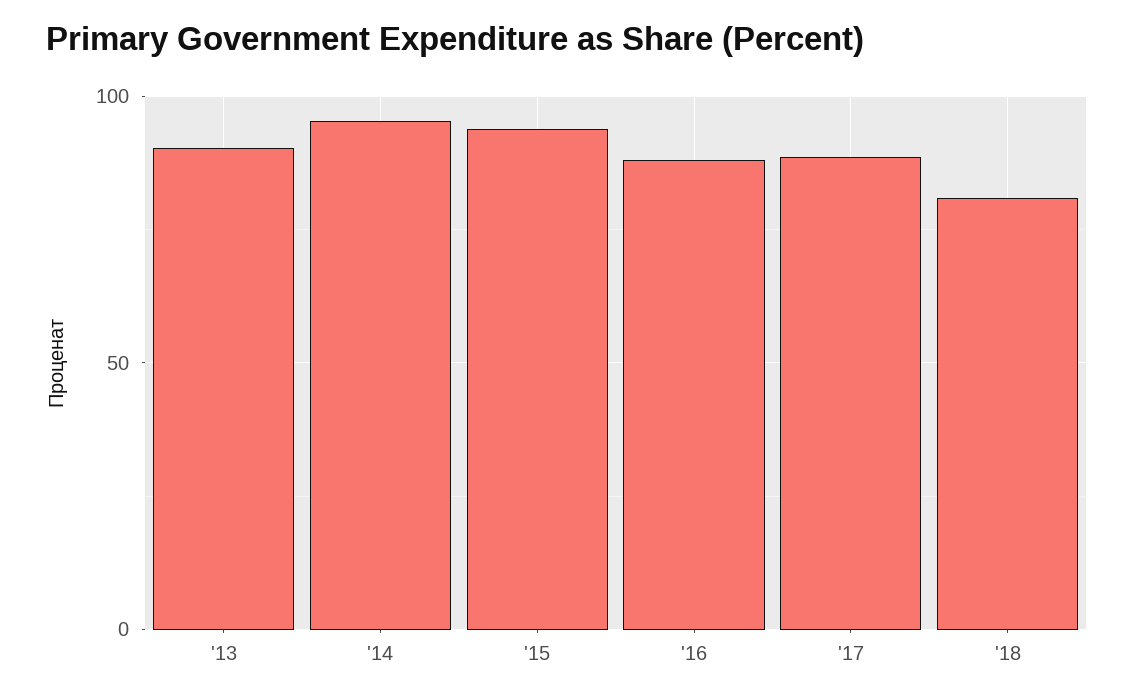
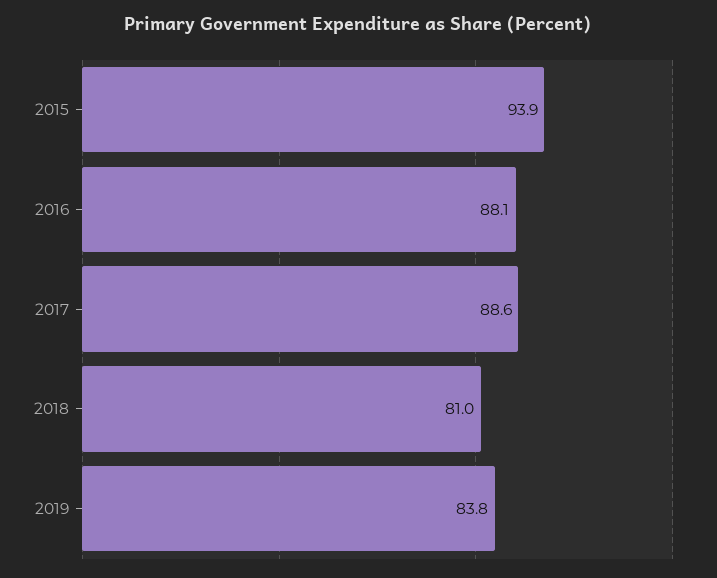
'13: 90 -> none
'14: 95 -> none
2019: none -> 83.8

